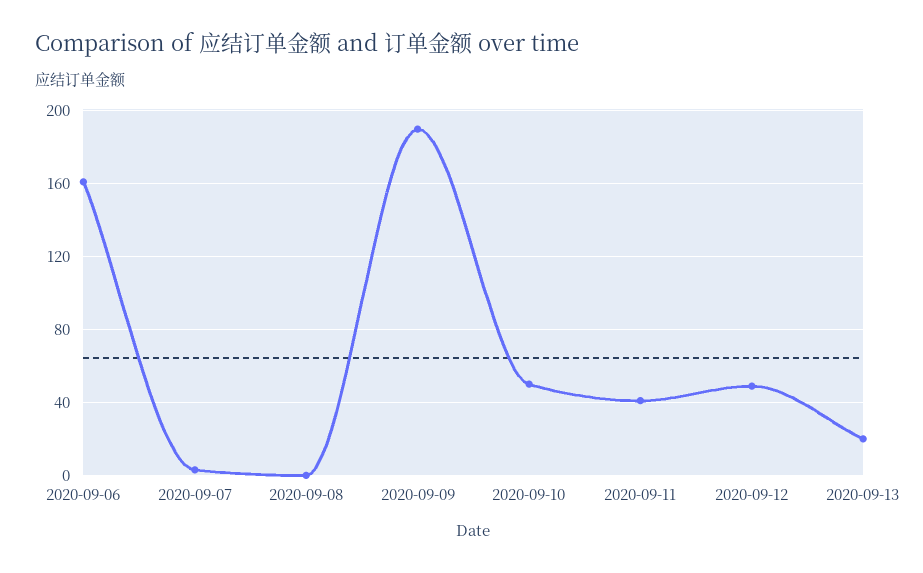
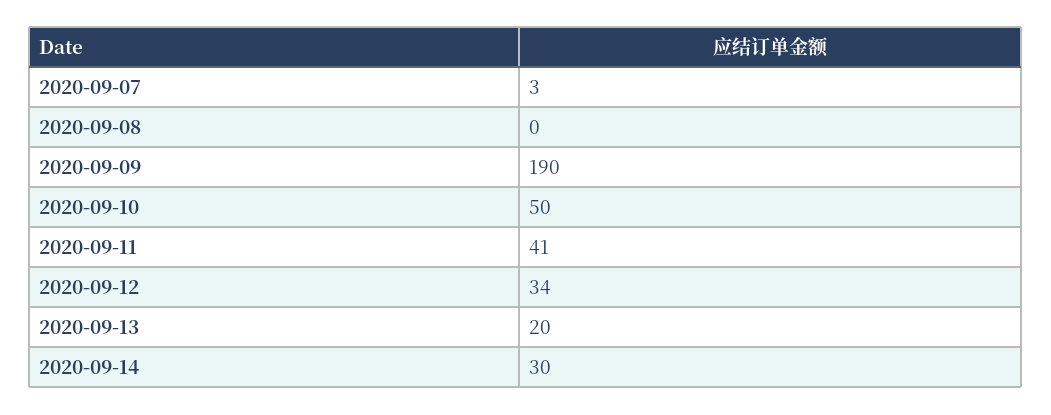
2020-09-06: 160 -> none
2020-09-12: 50 -> 34
2020-09-14: none -> 30

